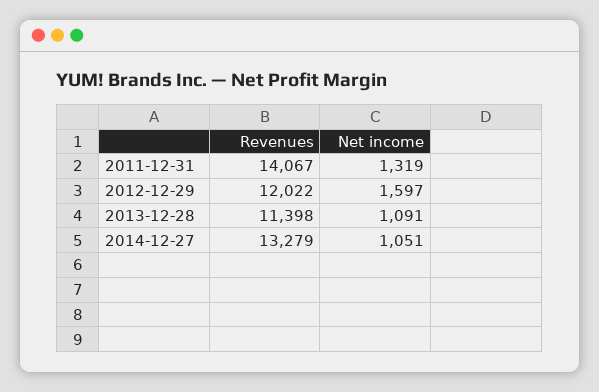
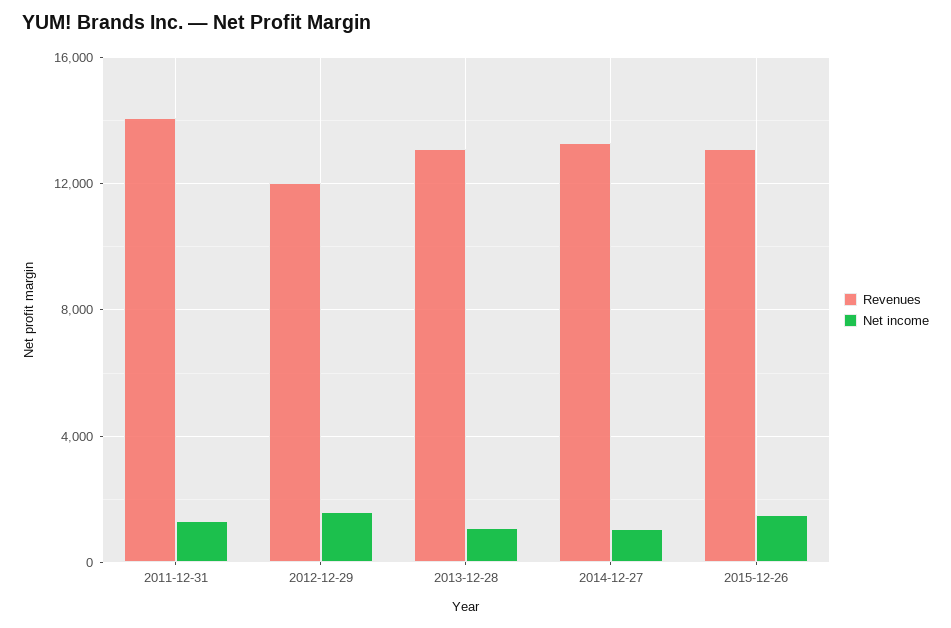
Revenues, 2013-12-28: 11398 -> 13000
Revenues, 2015-12-26: none -> 13000
Net income, 2015-12-26: none -> 1500

